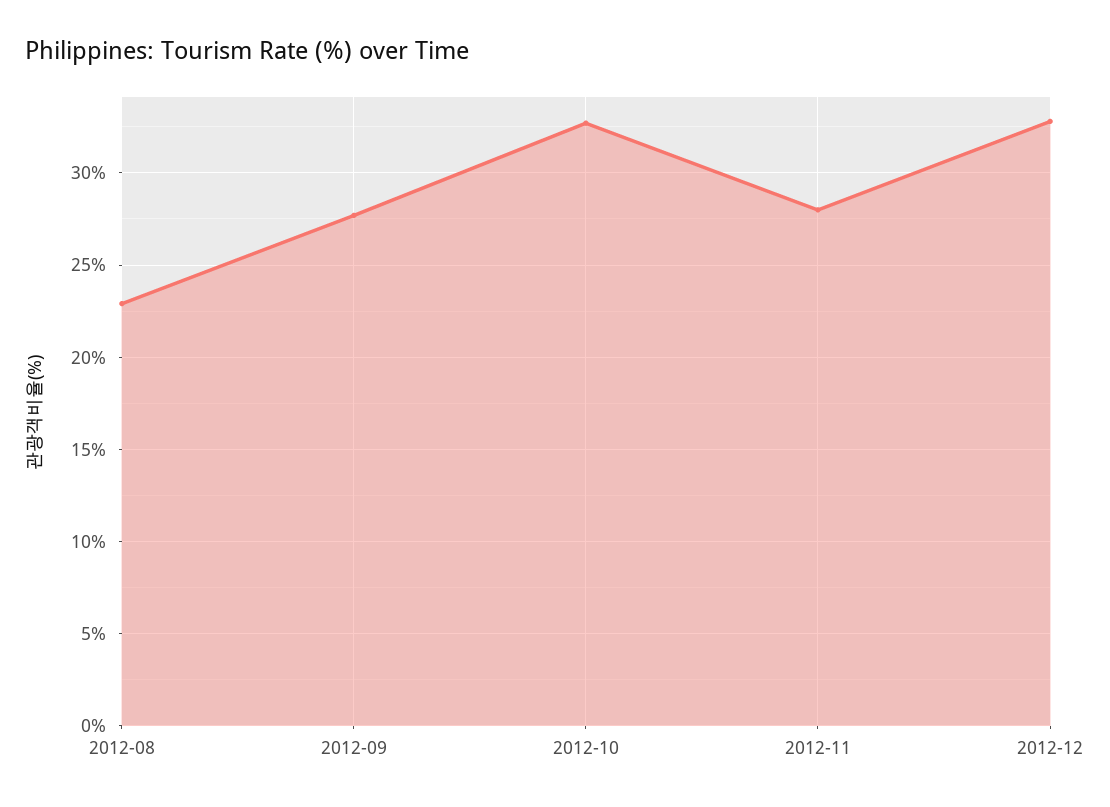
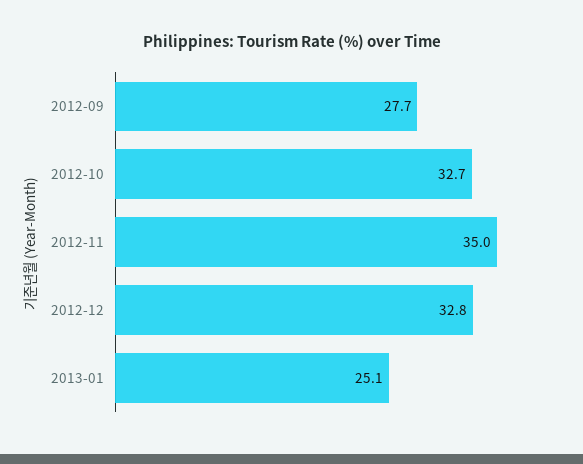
2012-08: 23 -> none
2012-11: 28 -> 35
2013-01: none -> 25.1

